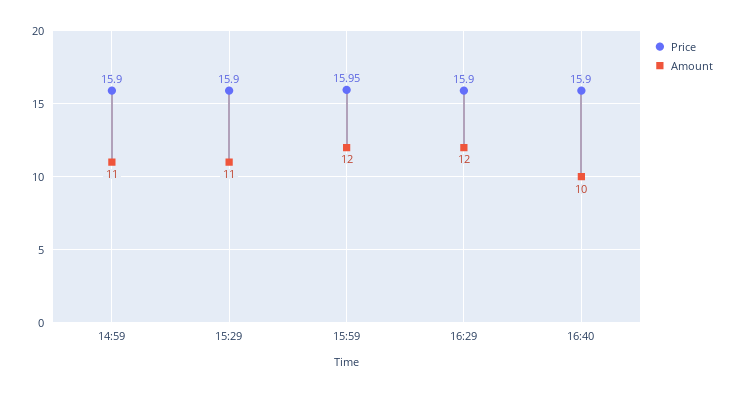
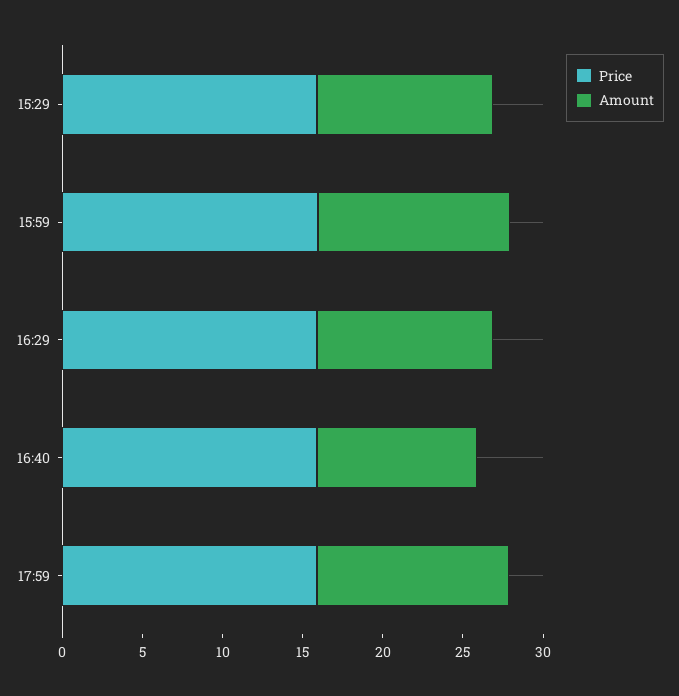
Price, 14:59: 15.9 -> none
Amount, 14:59: 11 -> none
Amount, 16:29: 12 -> 11
Price, 17:59: none -> 16
Amount, 17:59: none -> 12

